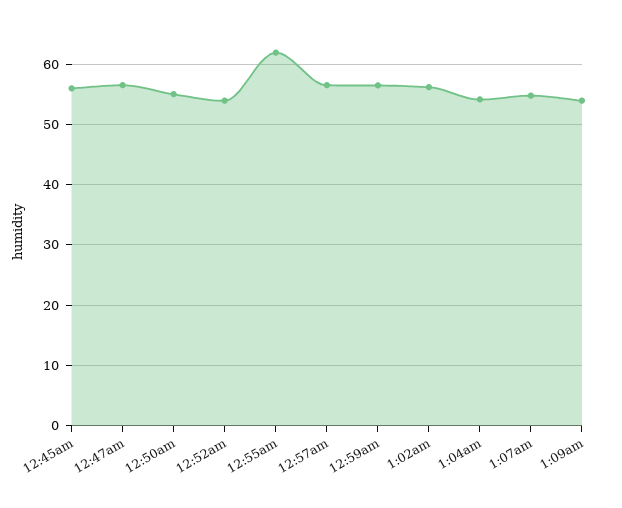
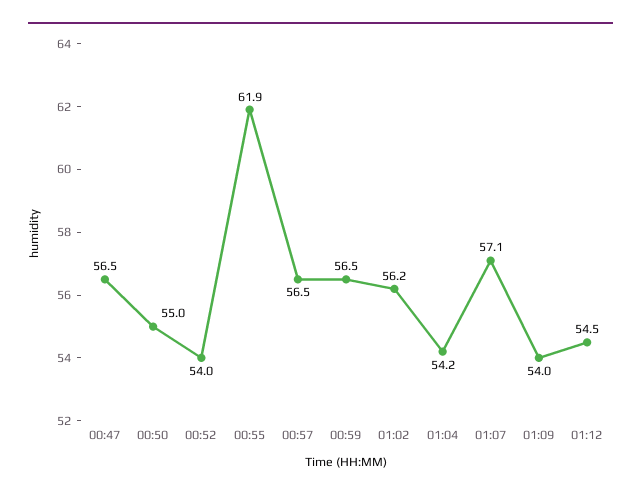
12:45am: 56 -> none
1:07am: 55 -> 57.1
01:12: none -> 54.5

